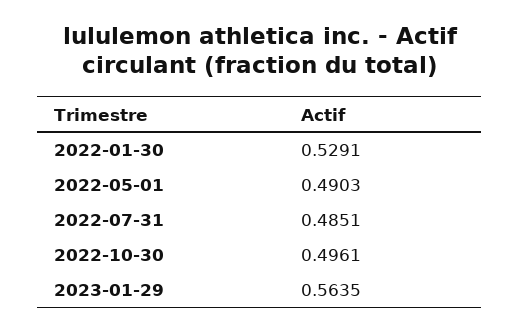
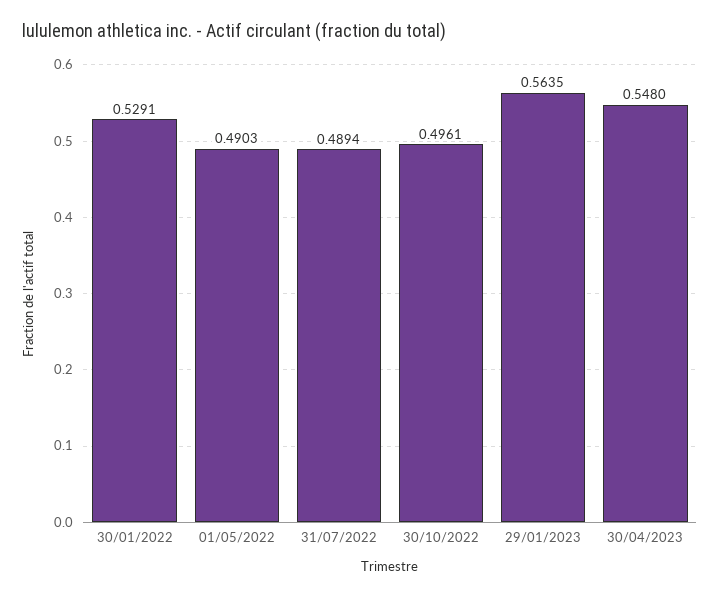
2022-07-31: 0.4851 -> 0.4894
30/04/2023: none -> 0.548

